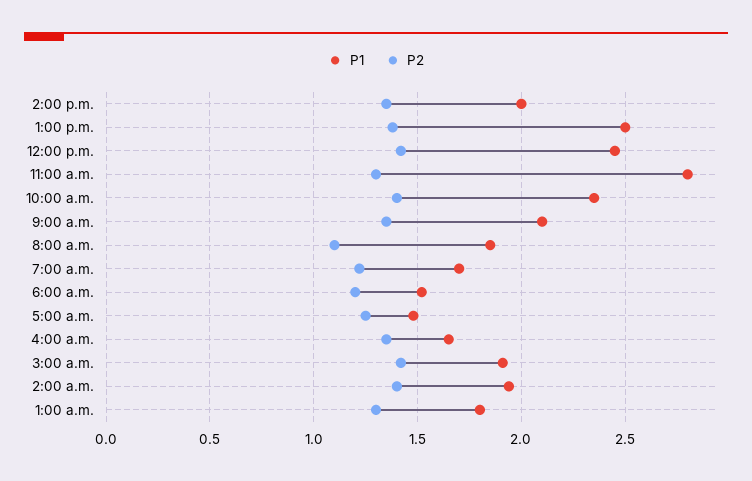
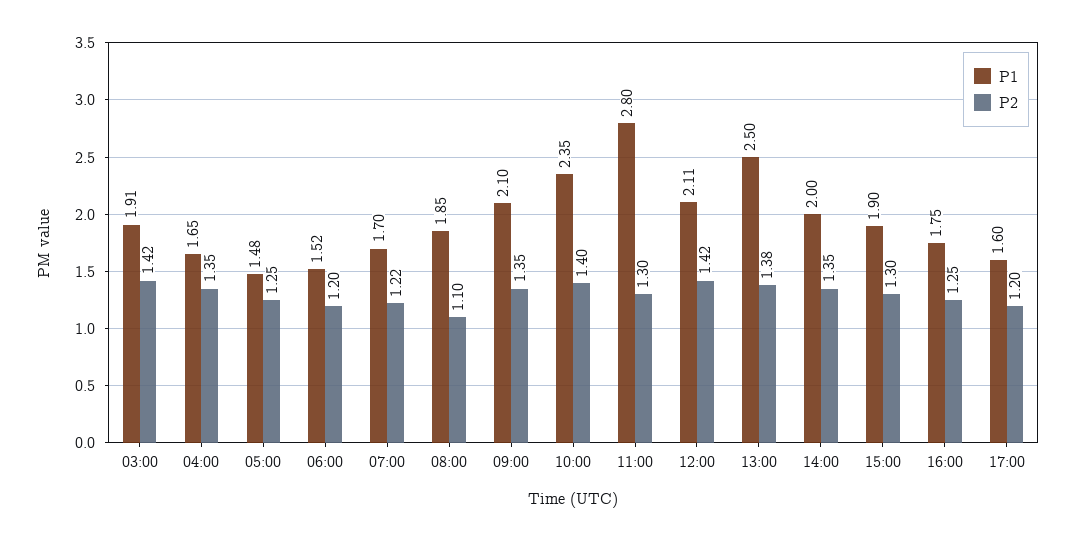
P1, 12:00 p.m.: 2.45 -> 2.11
P1, 2:00 a.m.: 1.95 -> none
P2, 2:00 a.m.: 1.4 -> none
P1, 1:00 a.m.: 1.8 -> none
P2, 1:00 a.m.: 1.3 -> none
P1, 15:00: none -> 1.9
P2, 15:00: none -> 1.3
P1, 16:00: none -> 1.75
P2, 16:00: none -> 1.25
P1, 17:00: none -> 1.6
P2, 17:00: none -> 1.2

